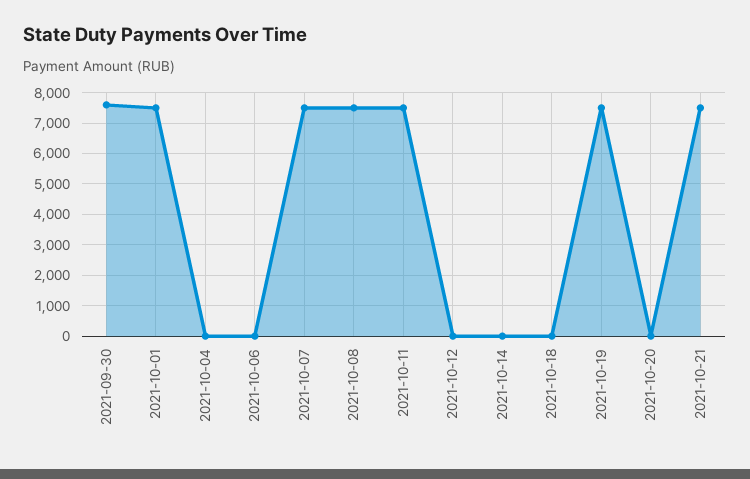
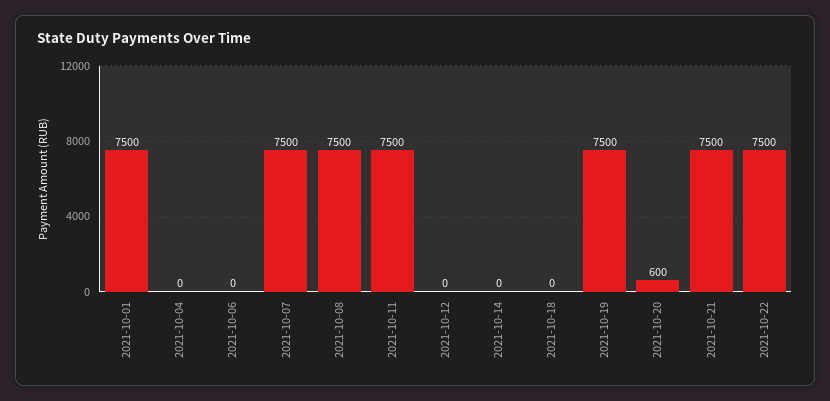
2021-09-30: 7600 -> none
2021-10-20: 0 -> 600
2021-10-22: none -> 7500

